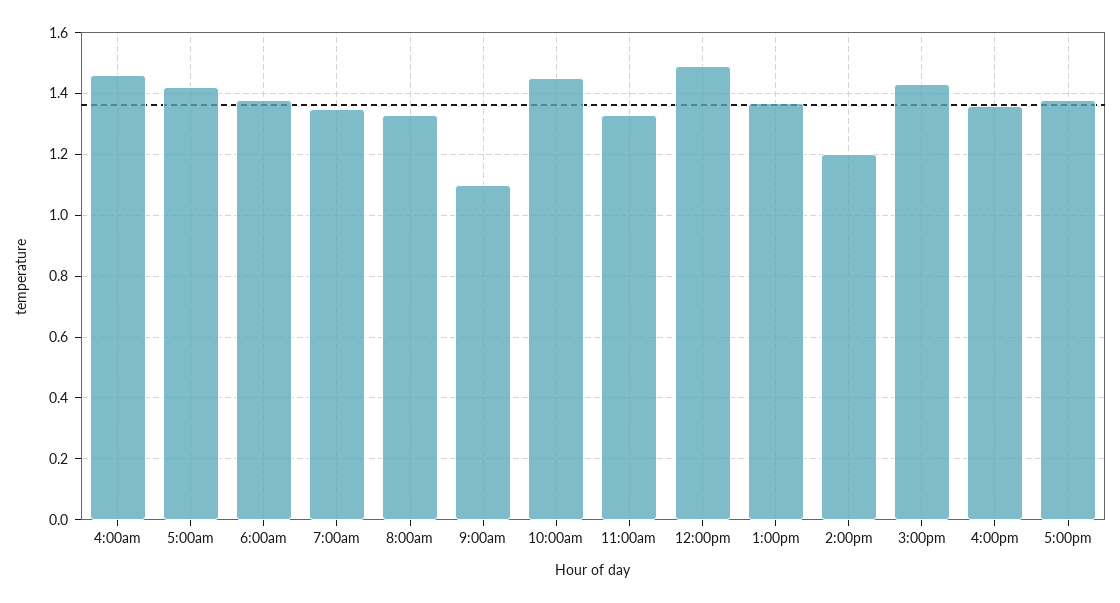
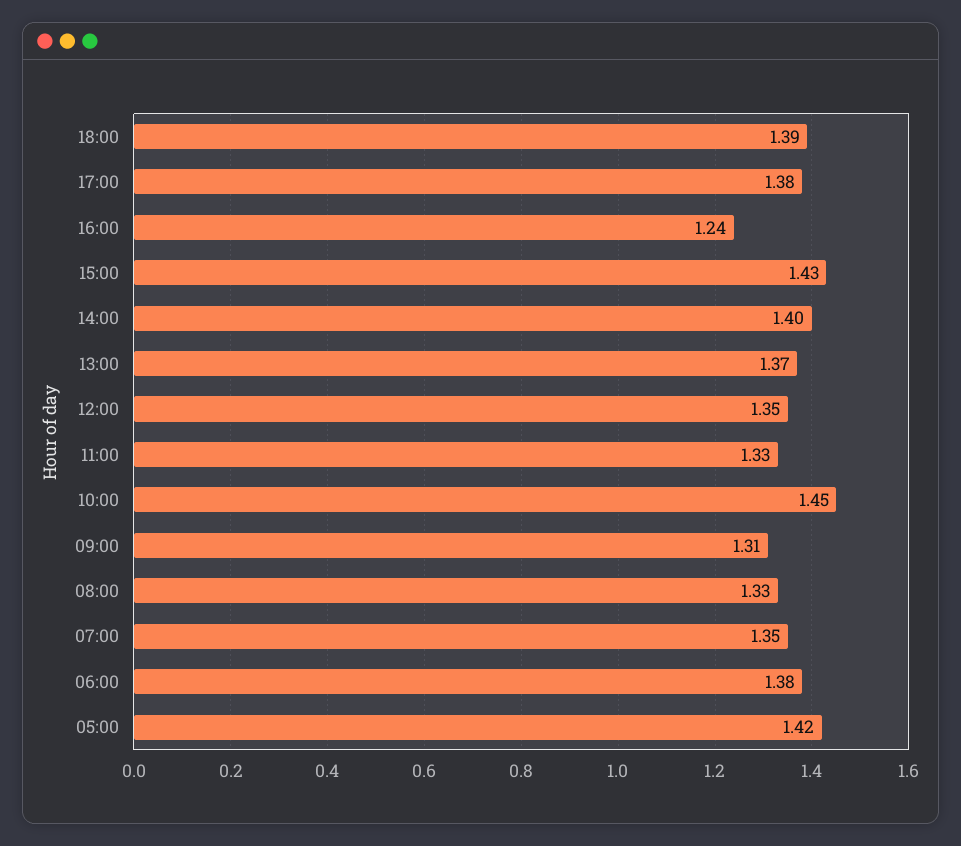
4:00am: 1.45 -> none
9:00am: 1.1 -> 1.31
12:00pm: 1.5 -> 1.35
2:00pm: 1.2 -> 1.4
4:00pm: 1.35 -> 1.24
18:00: none -> 1.39

